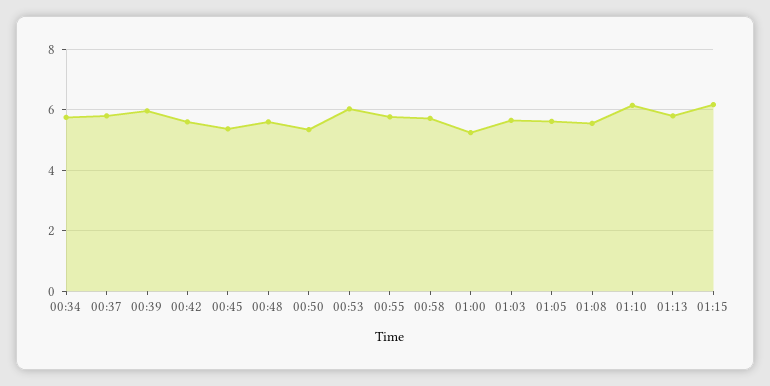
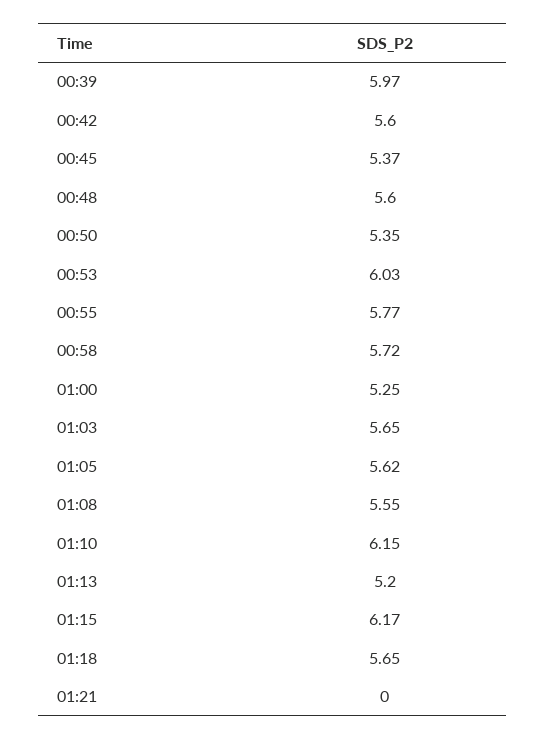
00:34: 5.8 -> none
00:37: 5.8 -> none
01:13: 5.8 -> 5.2
01:18: none -> 5.65
01:21: none -> 0

